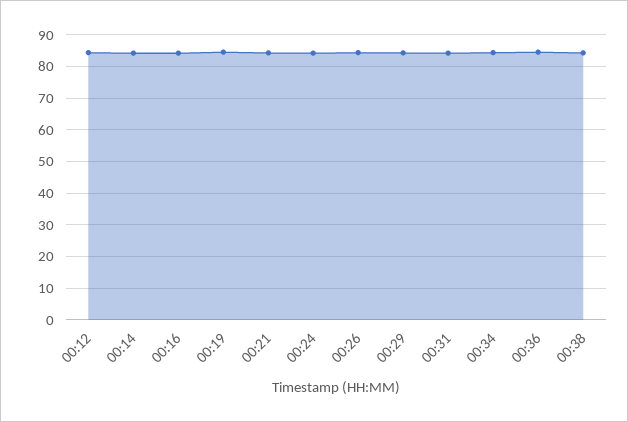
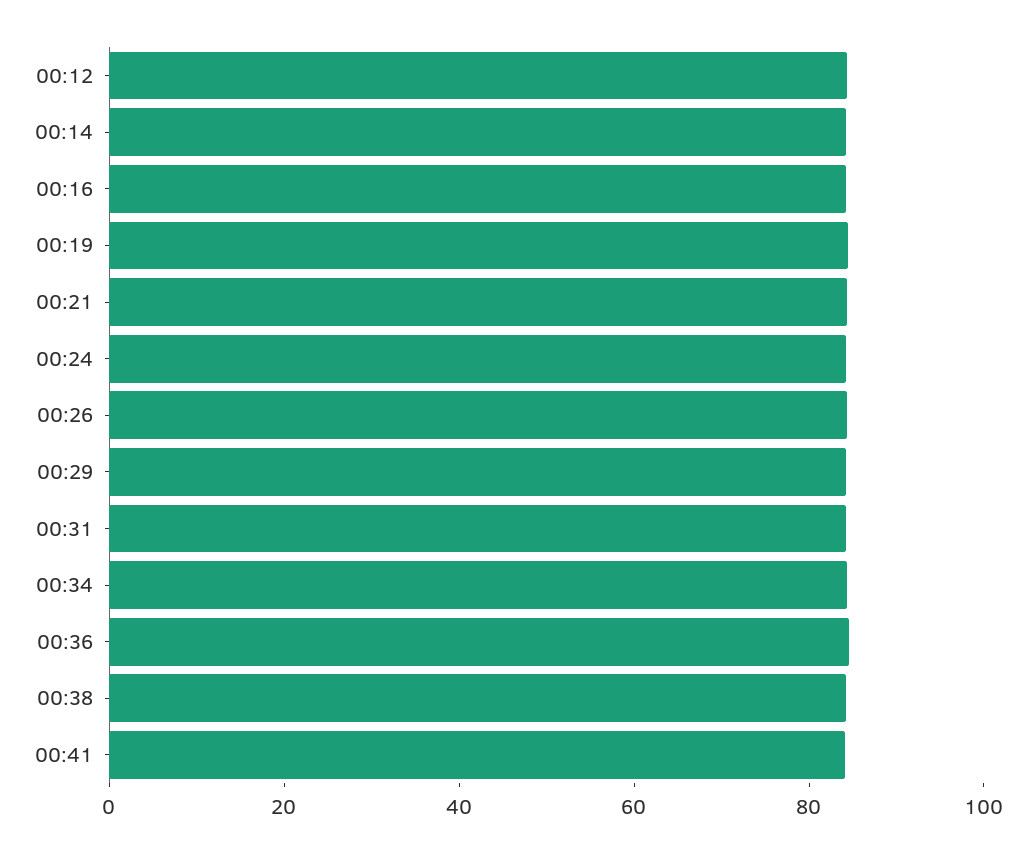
00:41: none -> 85

